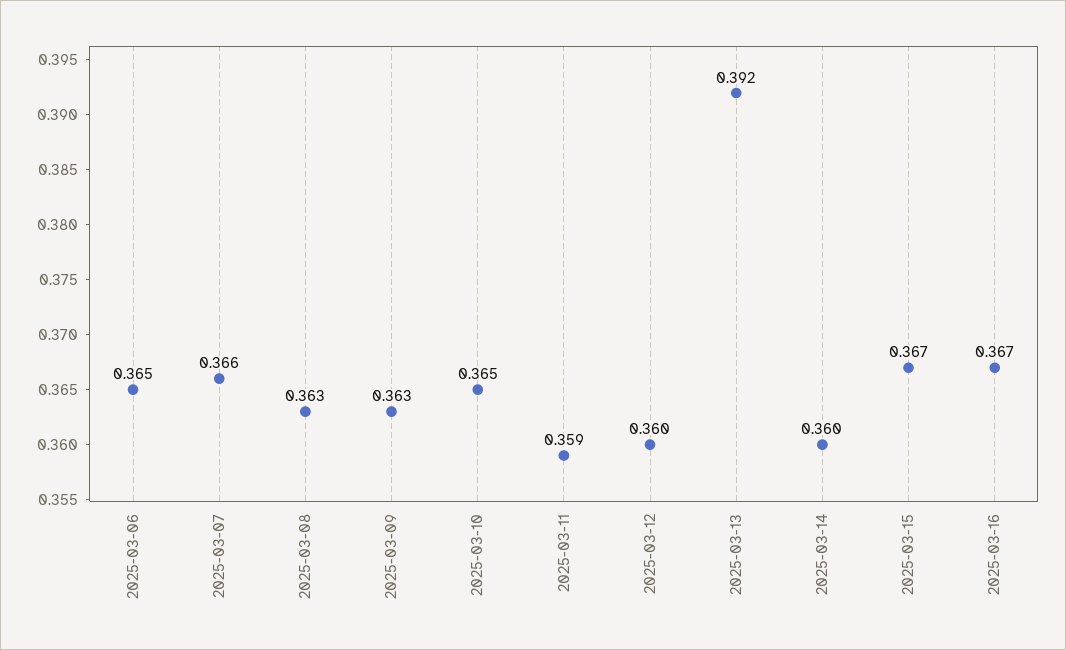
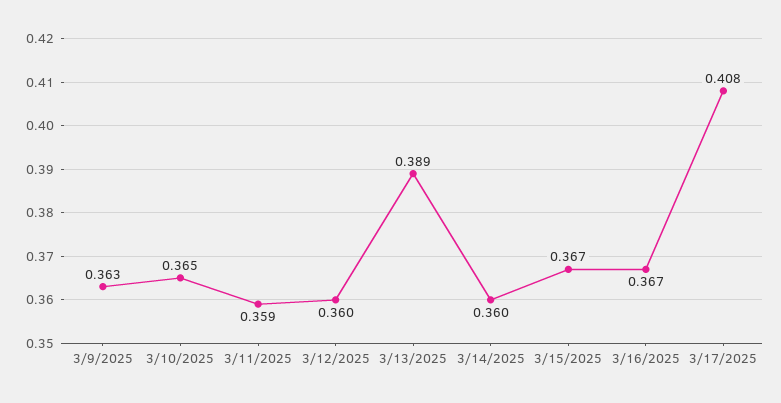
2025-03-06: 0.365 -> none
2025-03-07: 0.366 -> none
2025-03-08: 0.363 -> none
2025-03-13: 0.392 -> 0.389
3/17/2025: none -> 0.408

